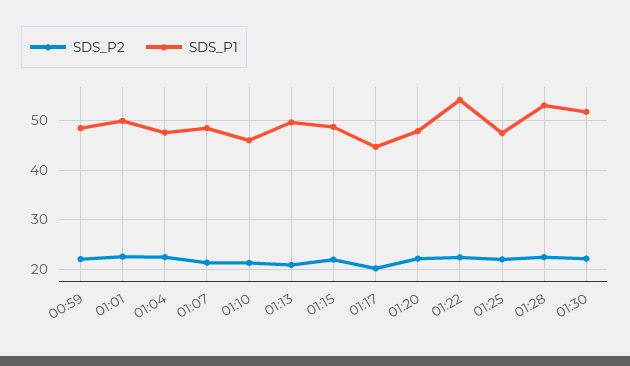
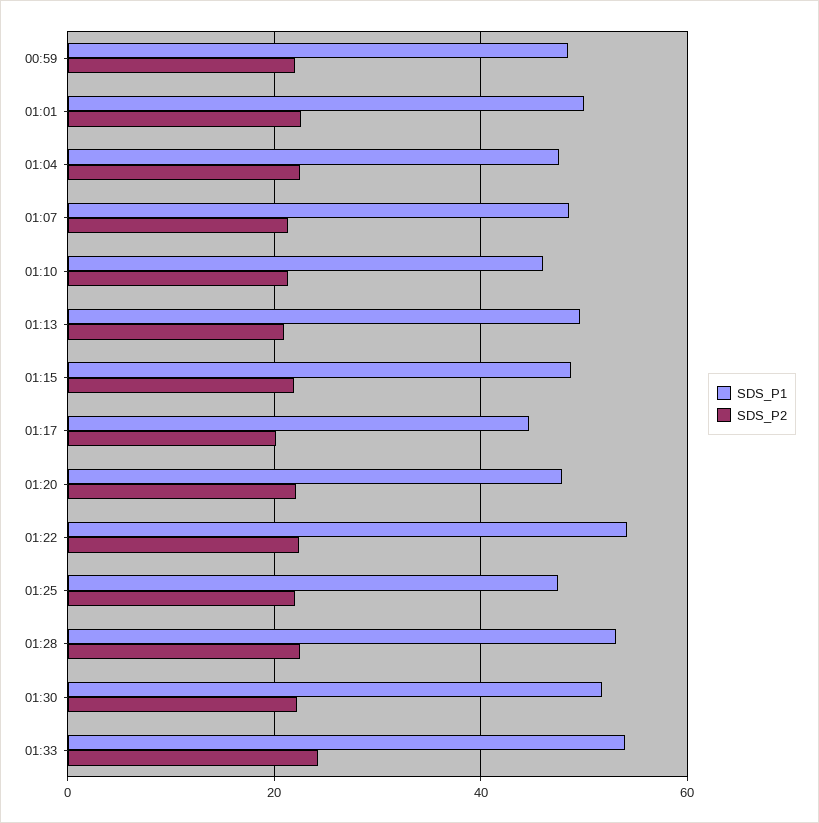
SDS_P1, 01:33: none -> 54
SDS_P2, 01:33: none -> 24

